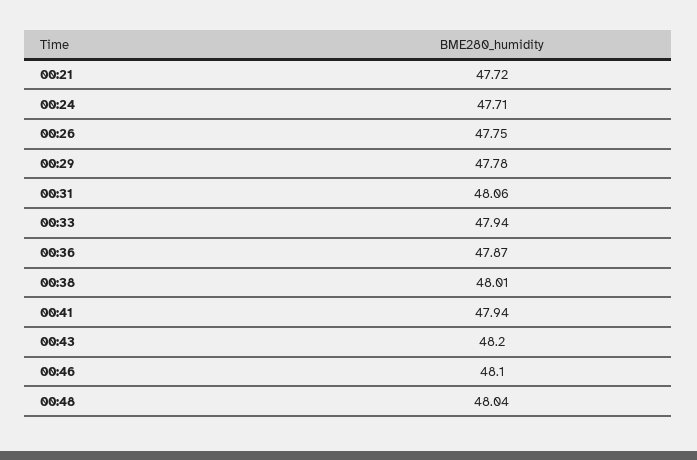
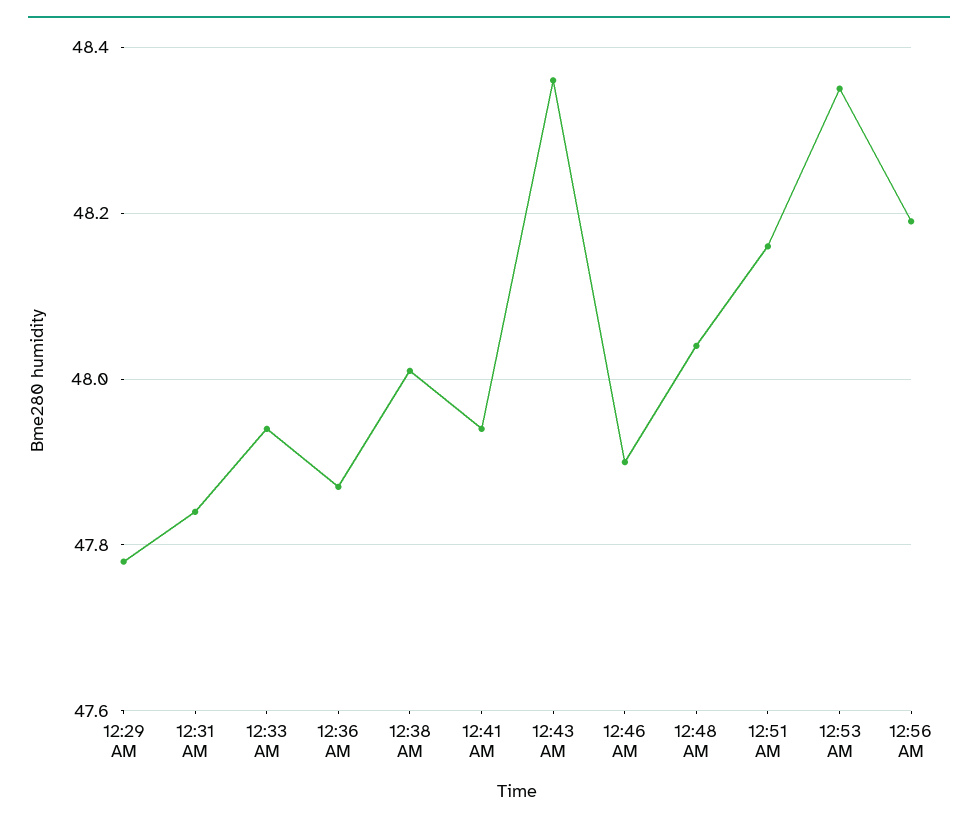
00:21: 47.72 -> none
00:24: 47.71 -> none
00:26: 47.75 -> none
00:31: 48.06 -> 47.85
00:43: 48.2 -> 48.35
00:46: 48.1 -> 47.9
12:51 AM: none -> 48.15
12:53 AM: none -> 48.35
12:56 AM: none -> 48.2

